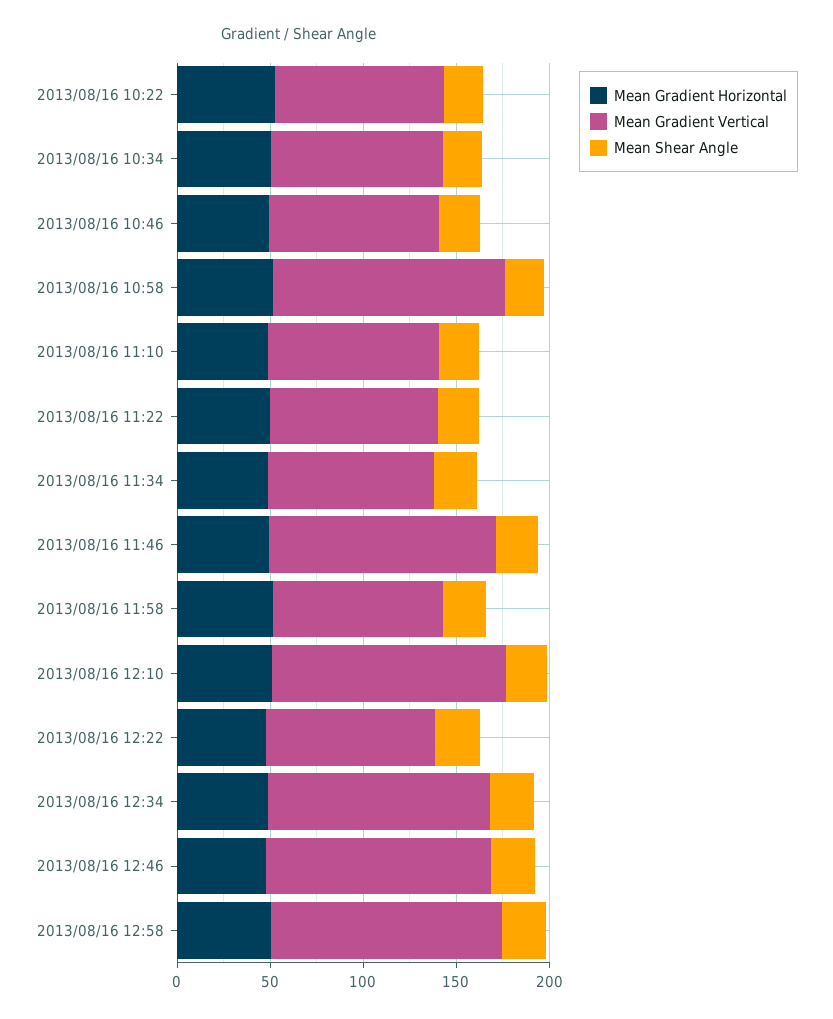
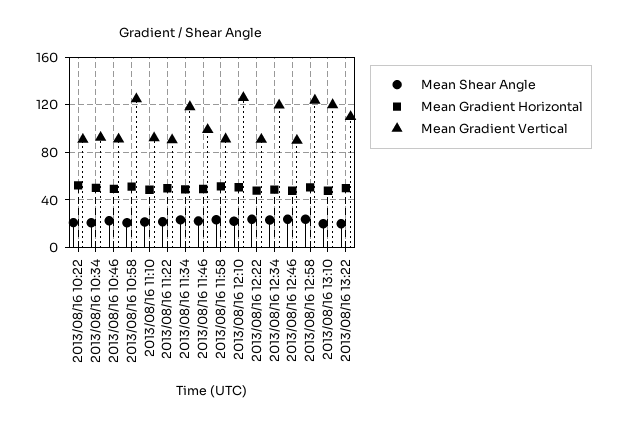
Mean Gradient Vertical, 2013/08/16 11:34: 90 -> 120
Mean Gradient Vertical, 2013/08/16 11:46: 120 -> 100
Mean Gradient Vertical, 2013/08/16 12:46: 120 -> 90
Mean Shear Angle, 2013/08/16 13:10: none -> 20
Mean Gradient Horizontal, 2013/08/16 13:10: none -> 50
Mean Gradient Vertical, 2013/08/16 13:10: none -> 120
Mean Shear Angle, 2013/08/16 13:22: none -> 20
Mean Gradient Horizontal, 2013/08/16 13:22: none -> 50
Mean Gradient Vertical, 2013/08/16 13:22: none -> 110

